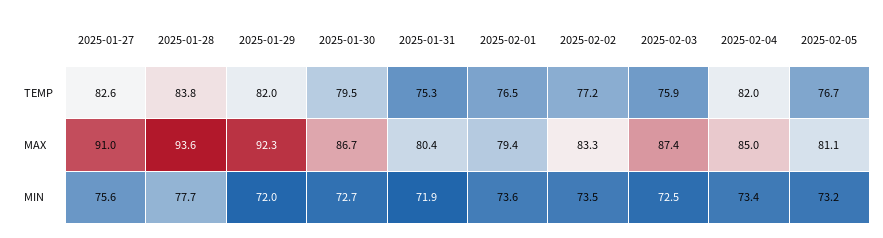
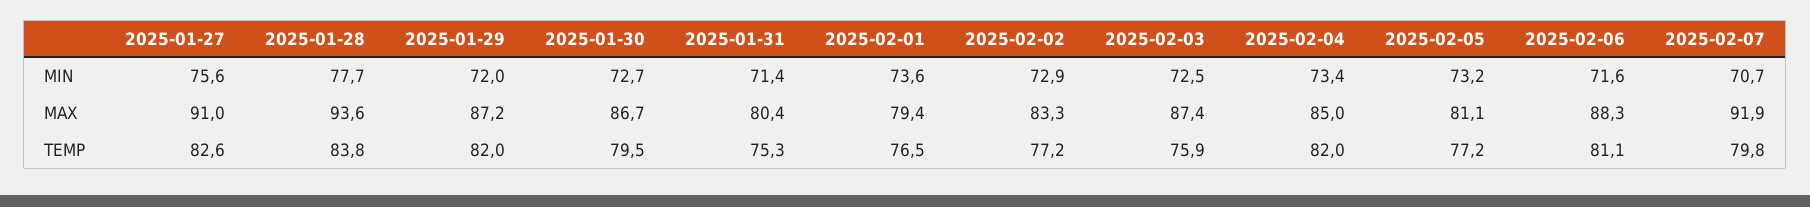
2025-02-05, TEMP: 76.7 -> 77.2
2025-01-29, MAX: 92.3 -> 87.2
2025-01-31, MIN: 71.9 -> 71.4
2025-02-02, MIN: 73.5 -> 72.9
2025-02-06, MIN: none -> 71.6
2025-02-07, MIN: none -> 70.7
2025-02-06, MAX: none -> 88.3
2025-02-07, MAX: none -> 91.9
2025-02-06, TEMP: none -> 81.1
2025-02-07, TEMP: none -> 79.8

